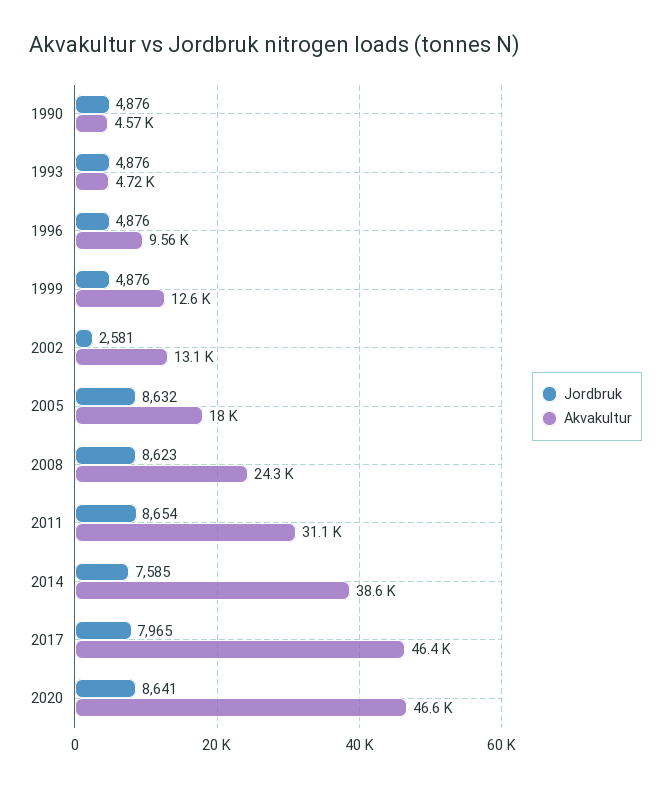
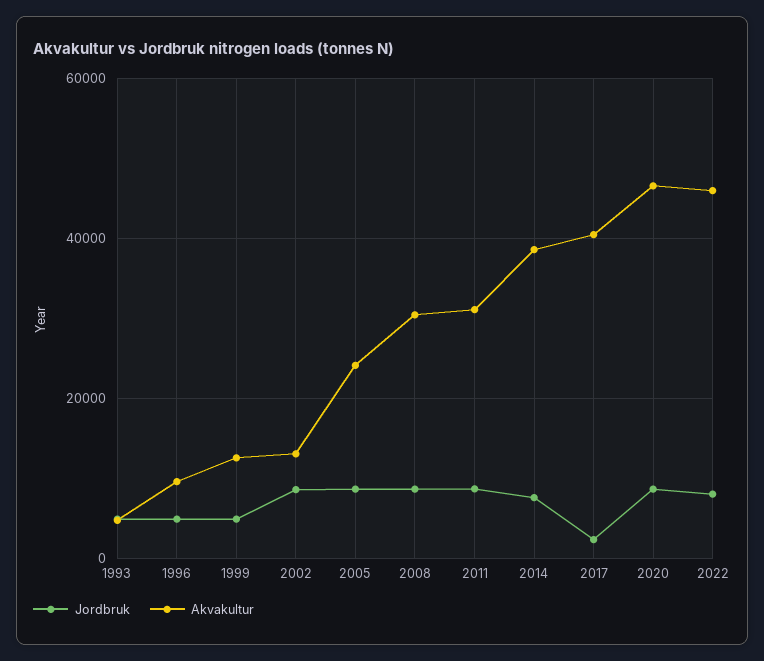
Jordbruk, 1990: 4876 -> none
Akvakultur, 1990: 4570 -> none
Jordbruk, 2002: 2581 -> 8000
Akvakultur, 2005: 18000 -> 24000
Akvakultur, 2008: 24300 -> 30000
Jordbruk, 2017: 7965 -> 2000
Akvakultur, 2017: 46400 -> 40000
Jordbruk, 2022: none -> 8000
Akvakultur, 2022: none -> 46000

